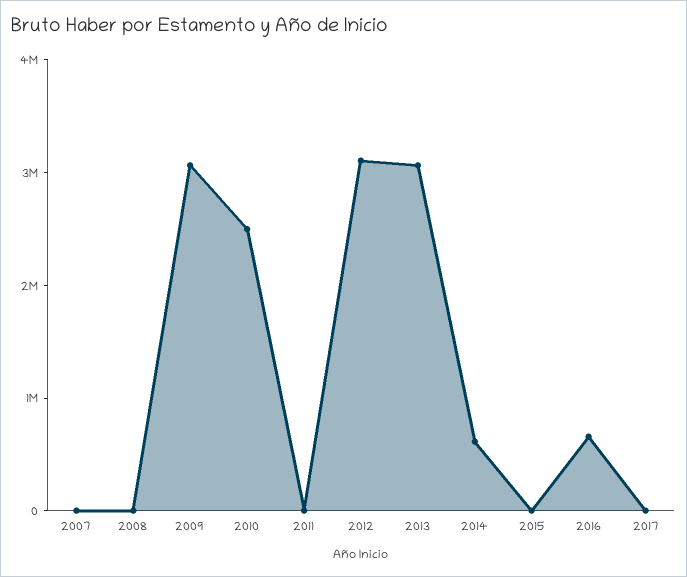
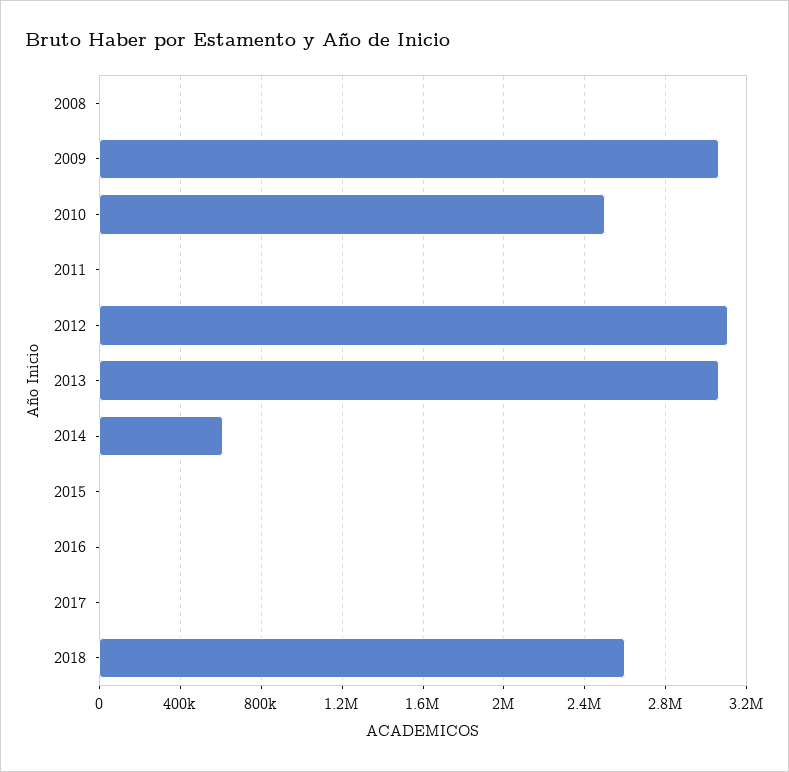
2007: 0 -> none
2016: 600000 -> 0
2018: none -> 2600000

